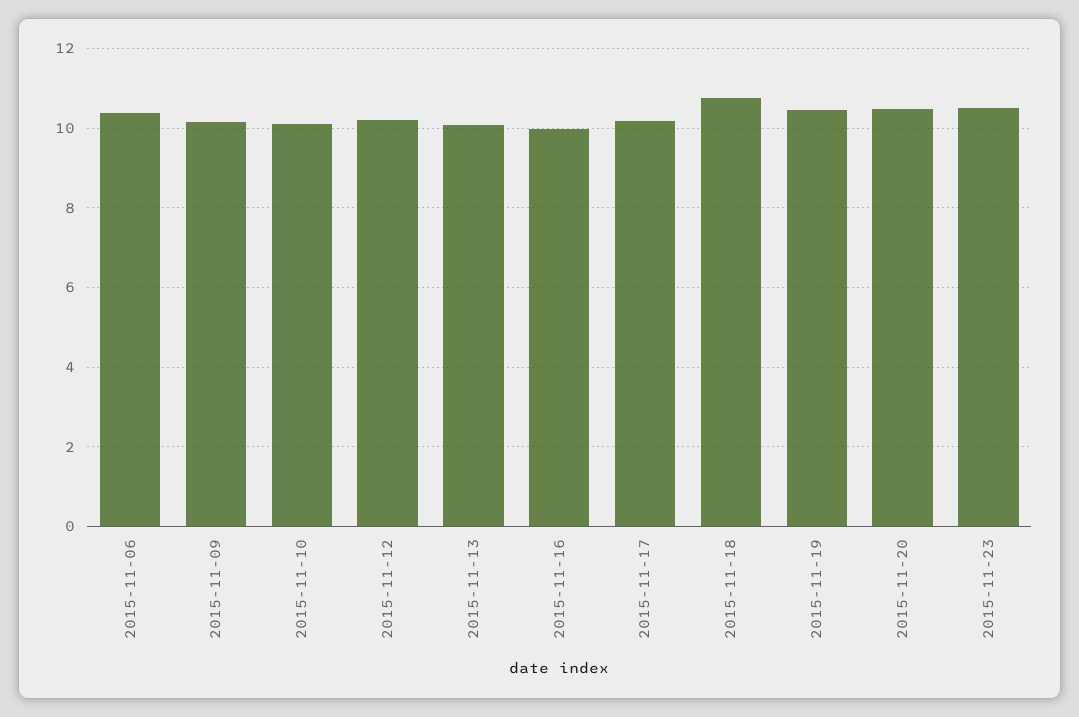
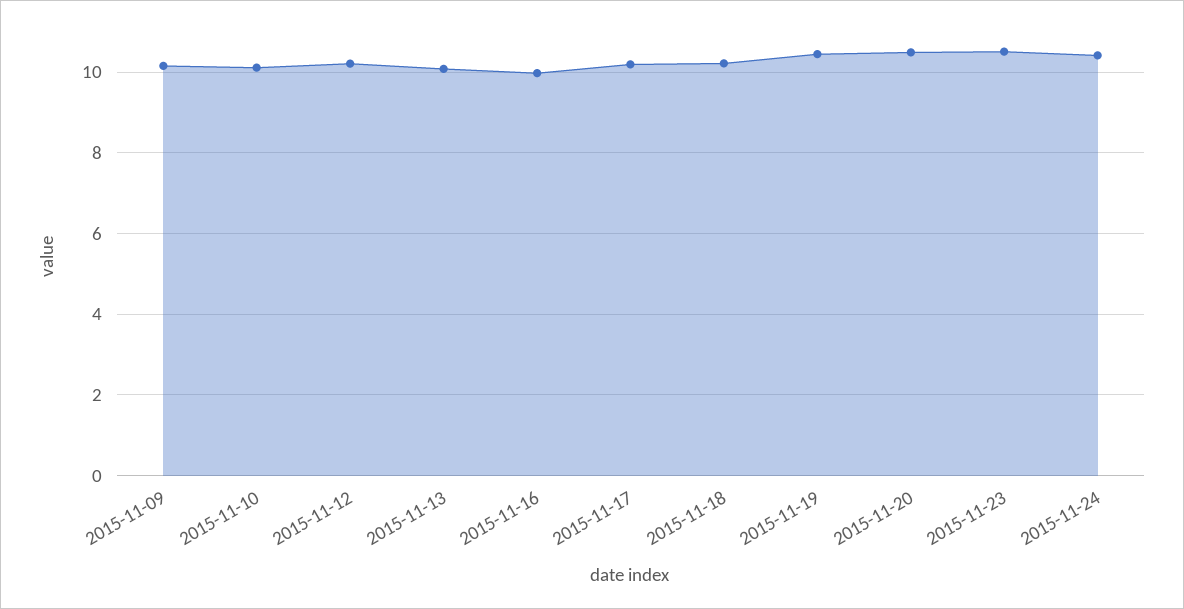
2015-11-06: 10.4 -> none
2015-11-18: 10.8 -> 10.2
2015-11-24: none -> 10.4

